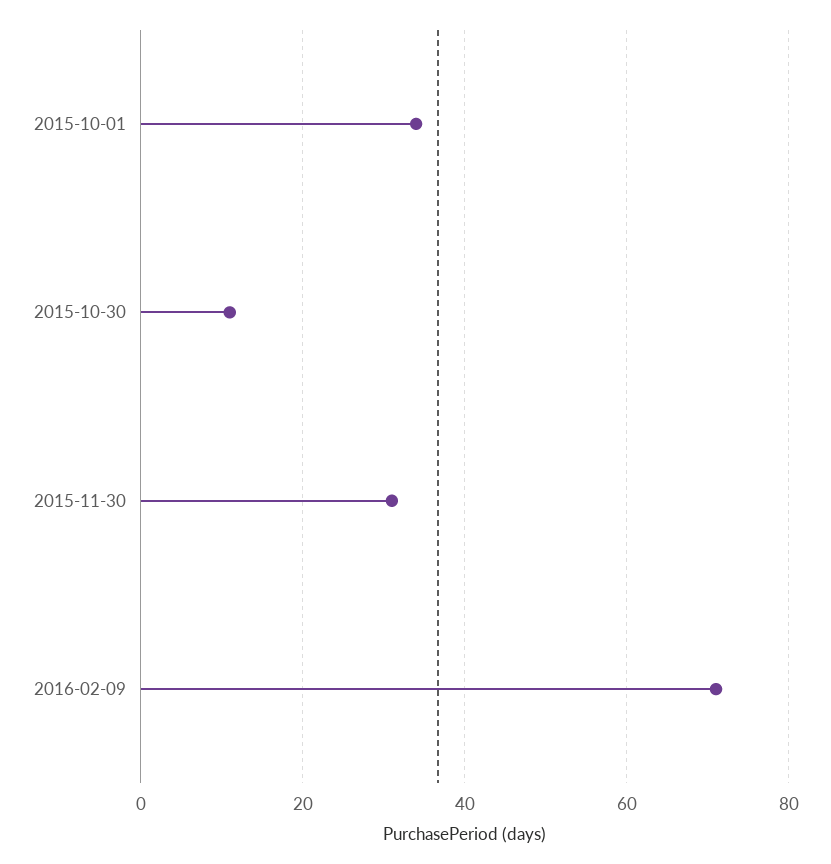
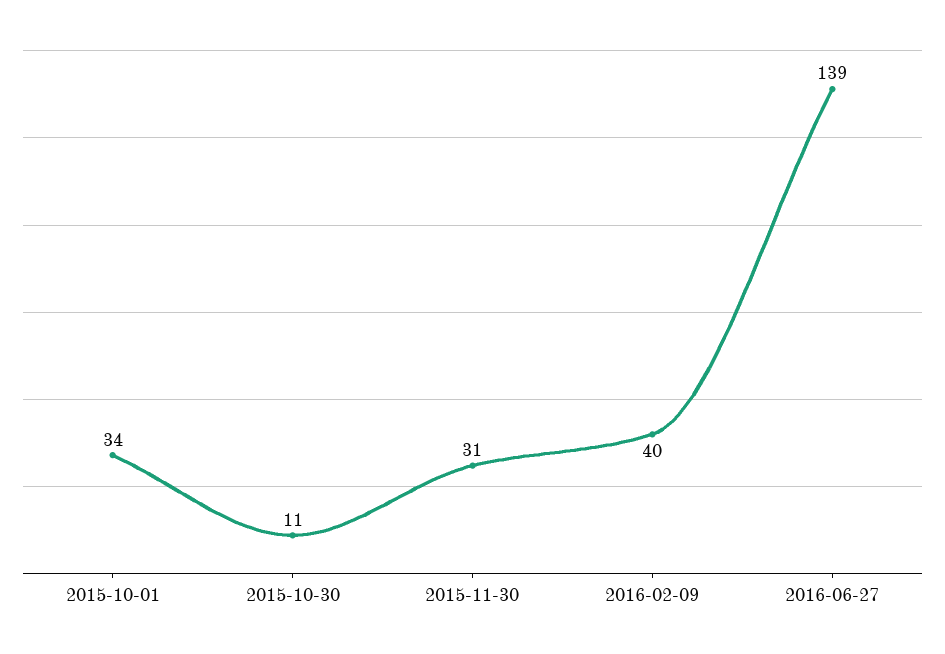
2016-02-09: 70 -> 40
2016-06-27: none -> 139

